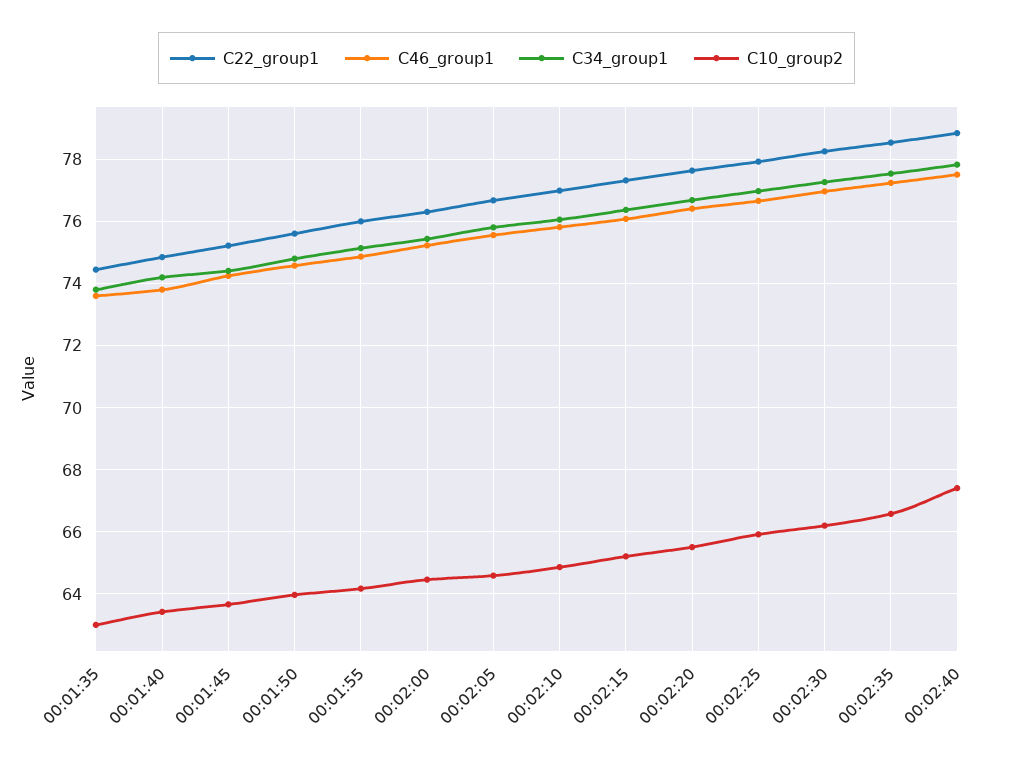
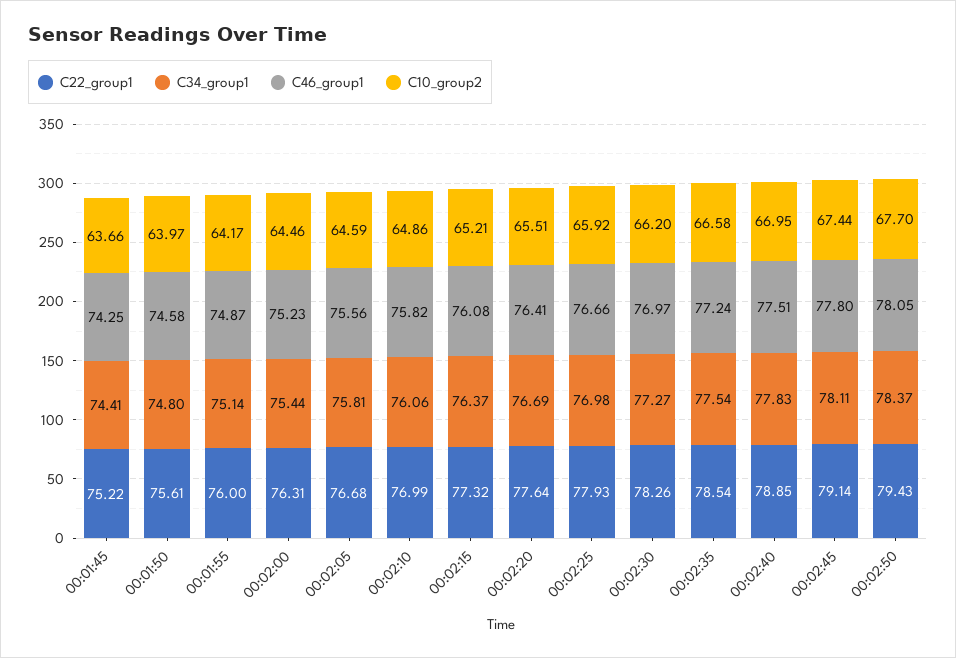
C22_group1, 00:01:35: 74.4 -> none
C46_group1, 00:01:35: 73.6 -> none
C34_group1, 00:01:35: 73.8 -> none
C10_group2, 00:01:35: 63 -> none
C22_group1, 00:01:40: 74.8 -> none
C46_group1, 00:01:40: 73.8 -> none
C34_group1, 00:01:40: 74.2 -> none
C10_group2, 00:01:40: 63.4 -> none
C10_group2, 00:02:40: 67.4 -> 66.95
C22_group1, 00:02:45: none -> 79.14
C34_group1, 00:02:45: none -> 78.11
C46_group1, 00:02:45: none -> 77.8
C10_group2, 00:02:45: none -> 67.44
C22_group1, 00:02:50: none -> 79.43
C34_group1, 00:02:50: none -> 78.37
C46_group1, 00:02:50: none -> 78.05
C10_group2, 00:02:50: none -> 67.7

